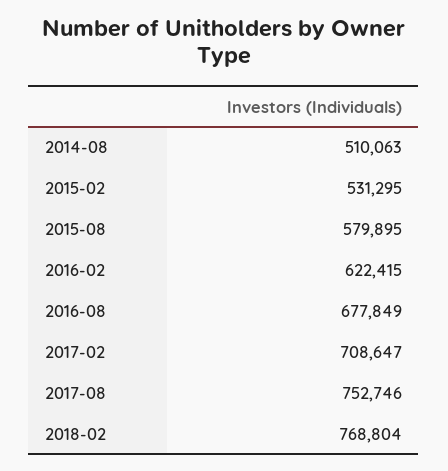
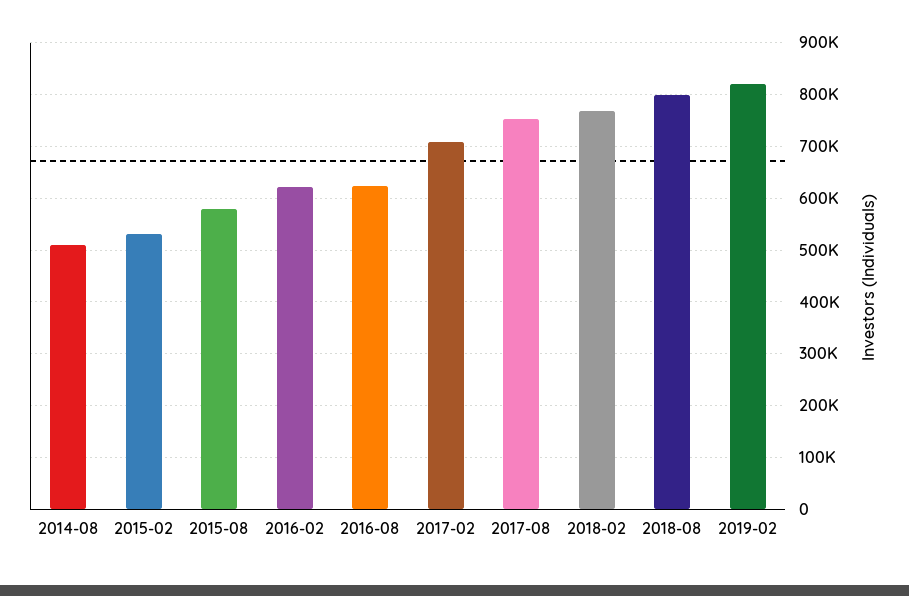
2016-08: 677849 -> 620000
2018-08: none -> 800000
2019-02: none -> 820000

